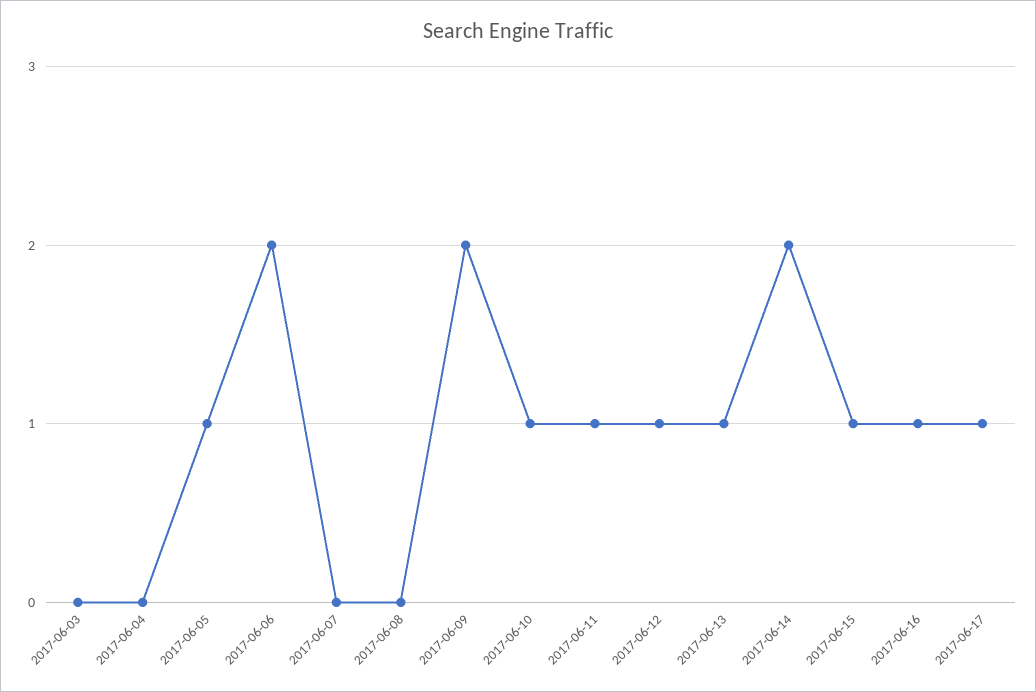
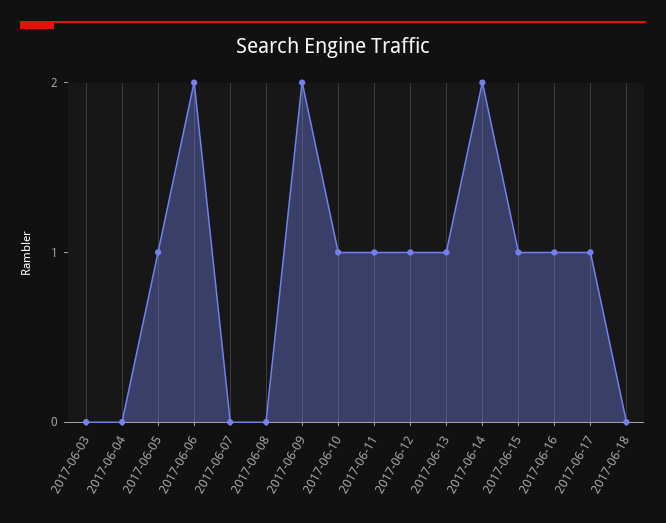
2017-06-18: none -> 0

